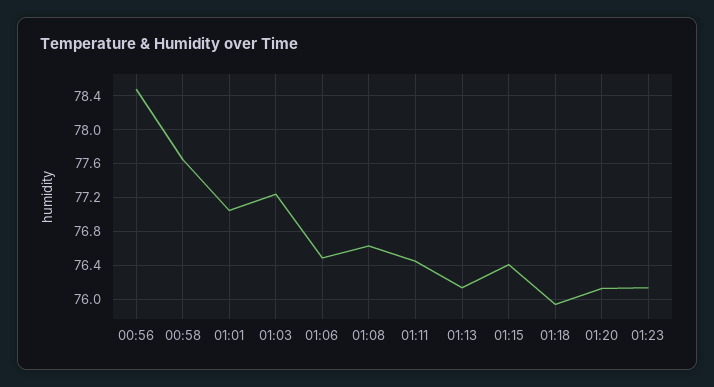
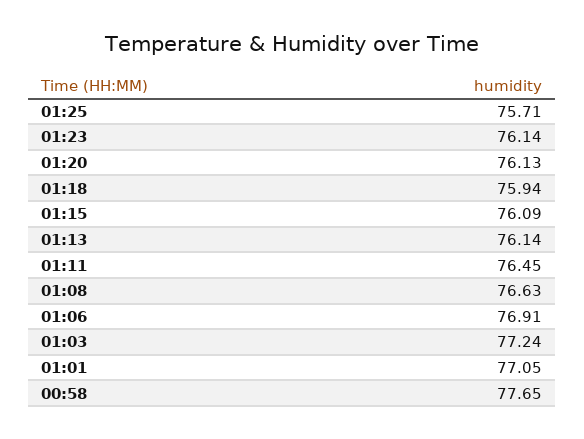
00:56: 78.5 -> none
01:06: 76.5 -> 76.91
01:15: 76.4 -> 76.09
01:25: none -> 75.71

